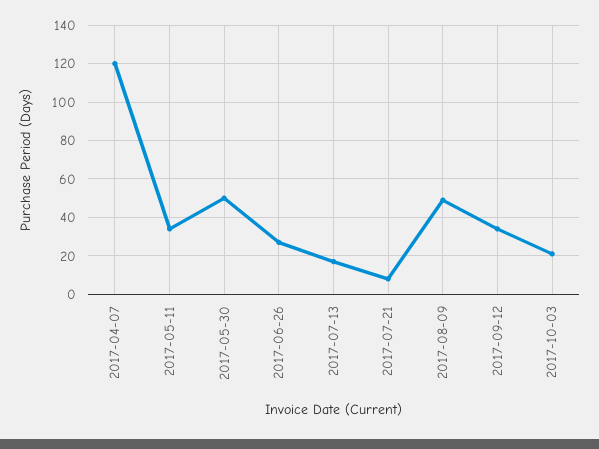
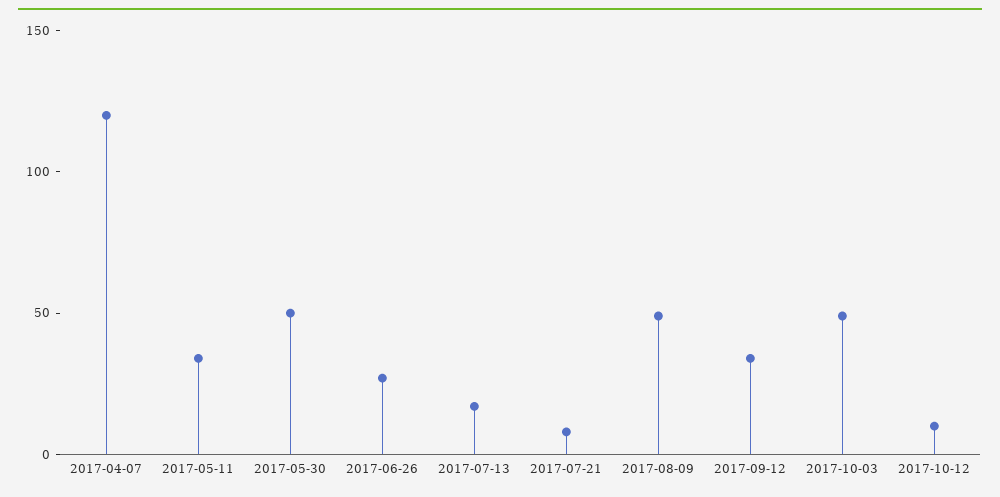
2017-10-03: 20 -> 50
2017-10-12: none -> 10

